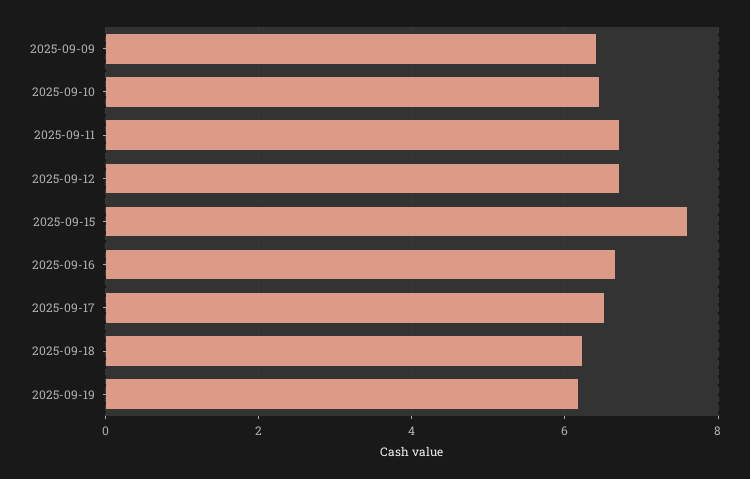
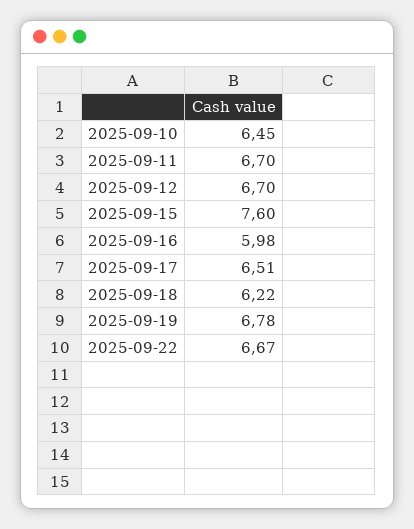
2025-09-09: 6.4 -> none
2025-09-16: 6.6 -> 5.98
2025-09-19: 6.2 -> 6.78
2025-09-22: none -> 6.67

